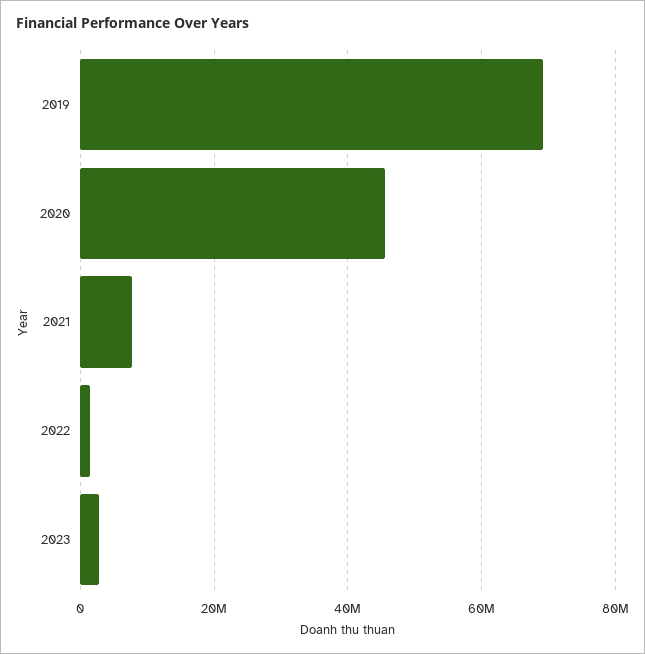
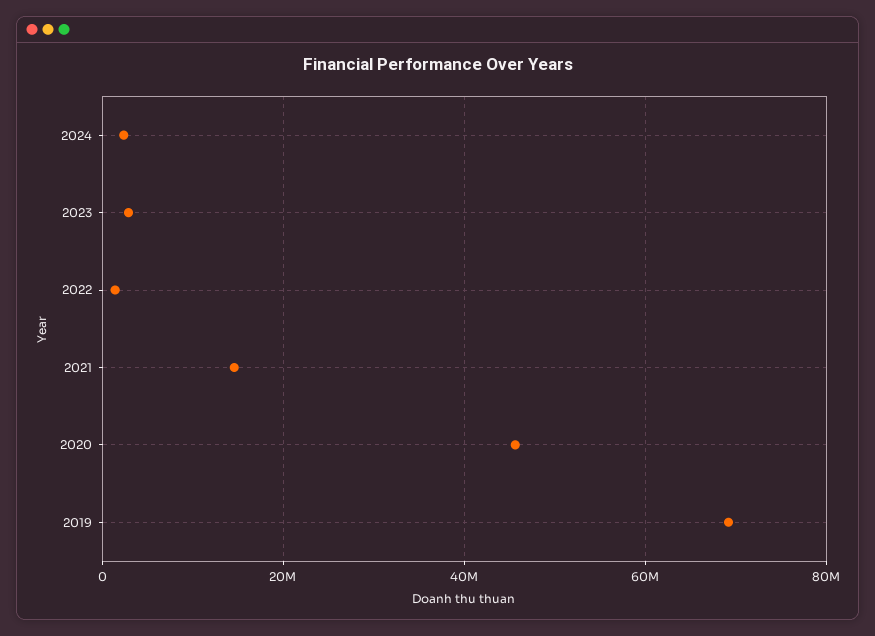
2021: 8000000 -> 14000000
2024: none -> 2000000

